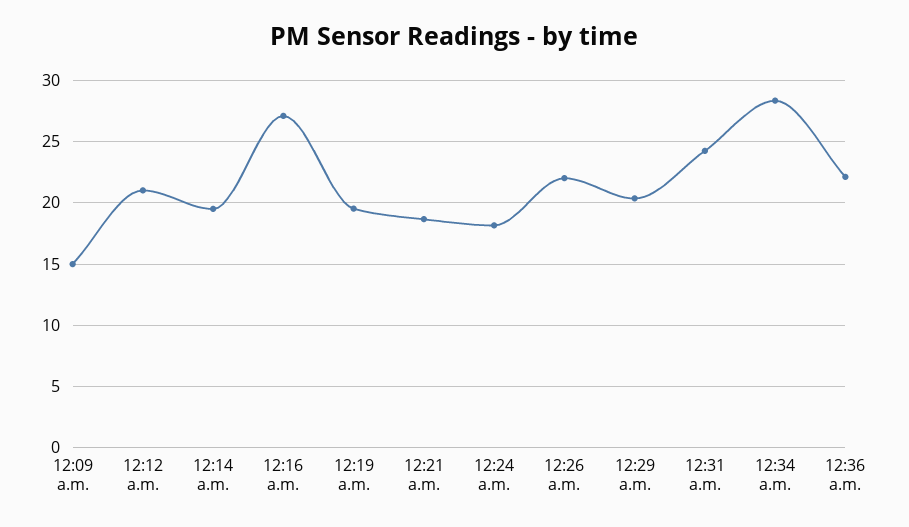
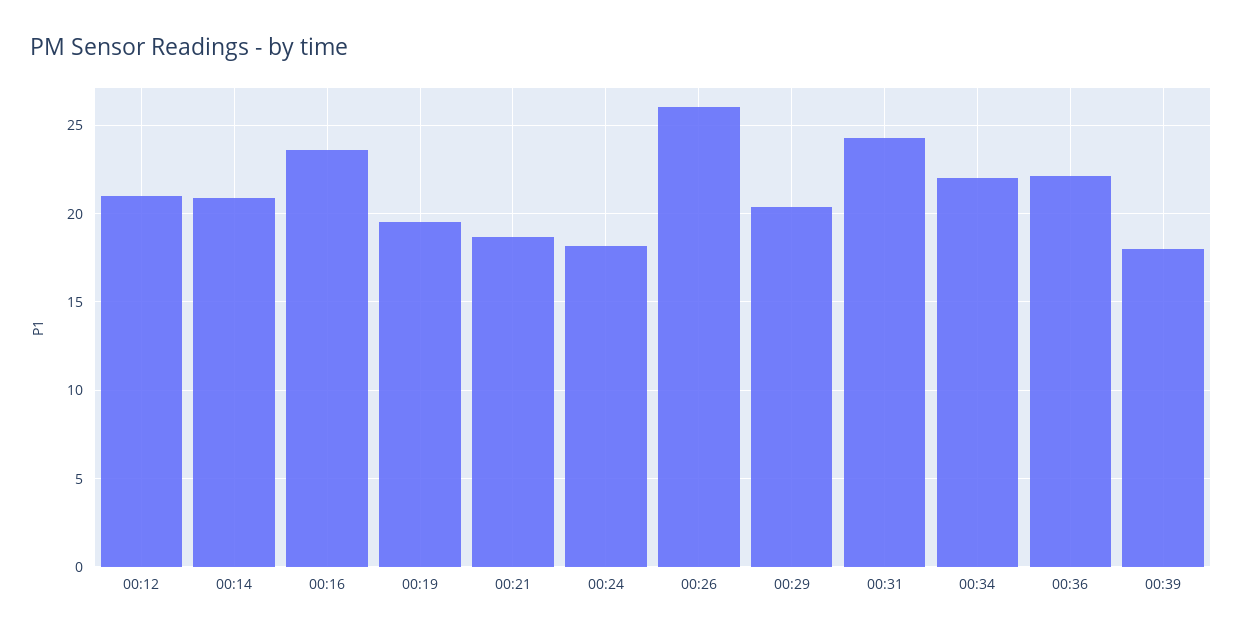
12:09 a.m.: 15 -> none
12:14 a.m.: 19.5 -> 21
12:16 a.m.: 27 -> 23.5
12:26 a.m.: 22 -> 26
12:34 a.m.: 28.5 -> 22
00:39: none -> 18

